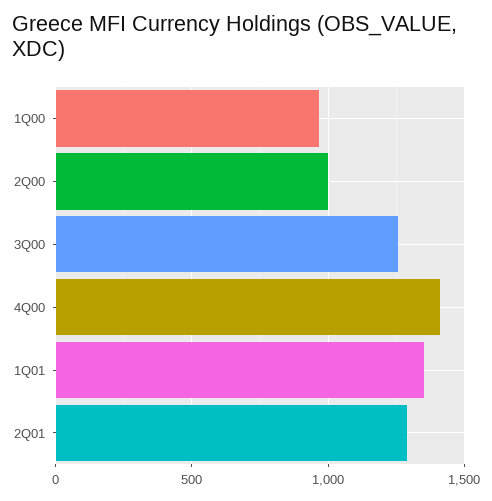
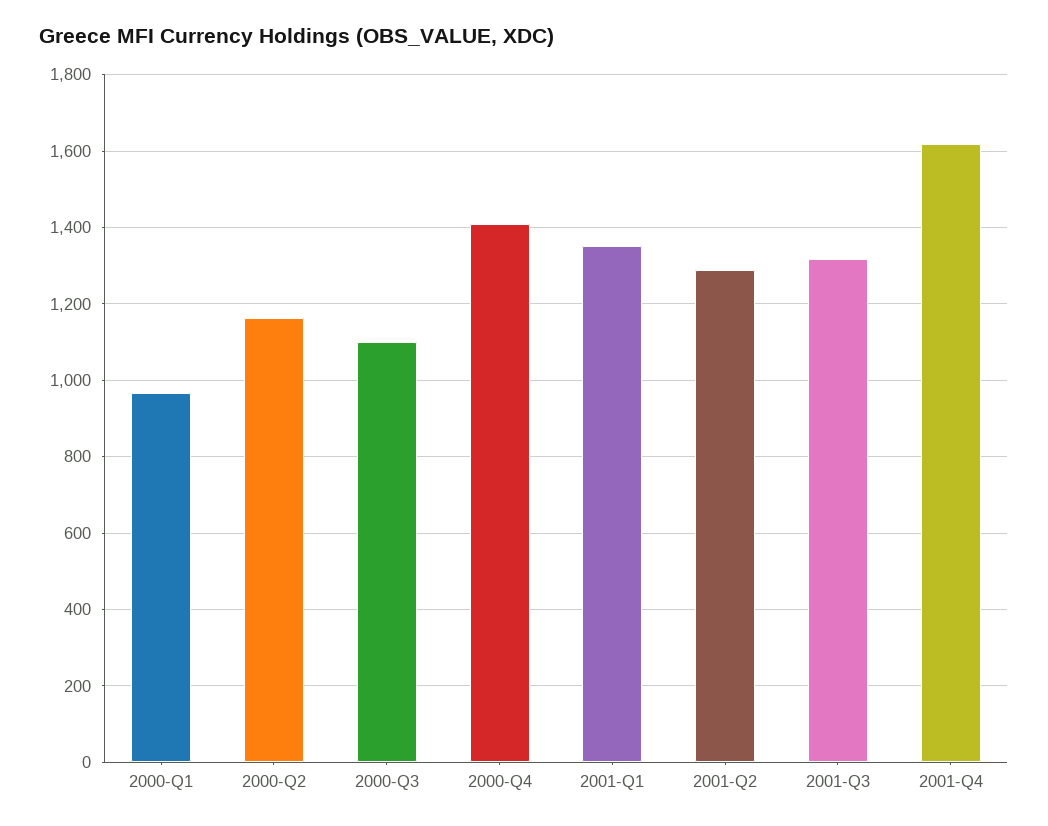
2Q00: 1000 -> 1160
3Q00: 1250 -> 1100
2001-Q3: none -> 1320
2001-Q4: none -> 1620

